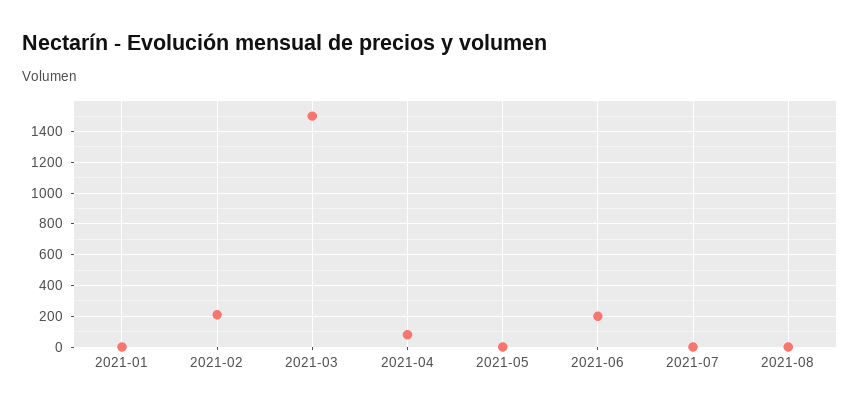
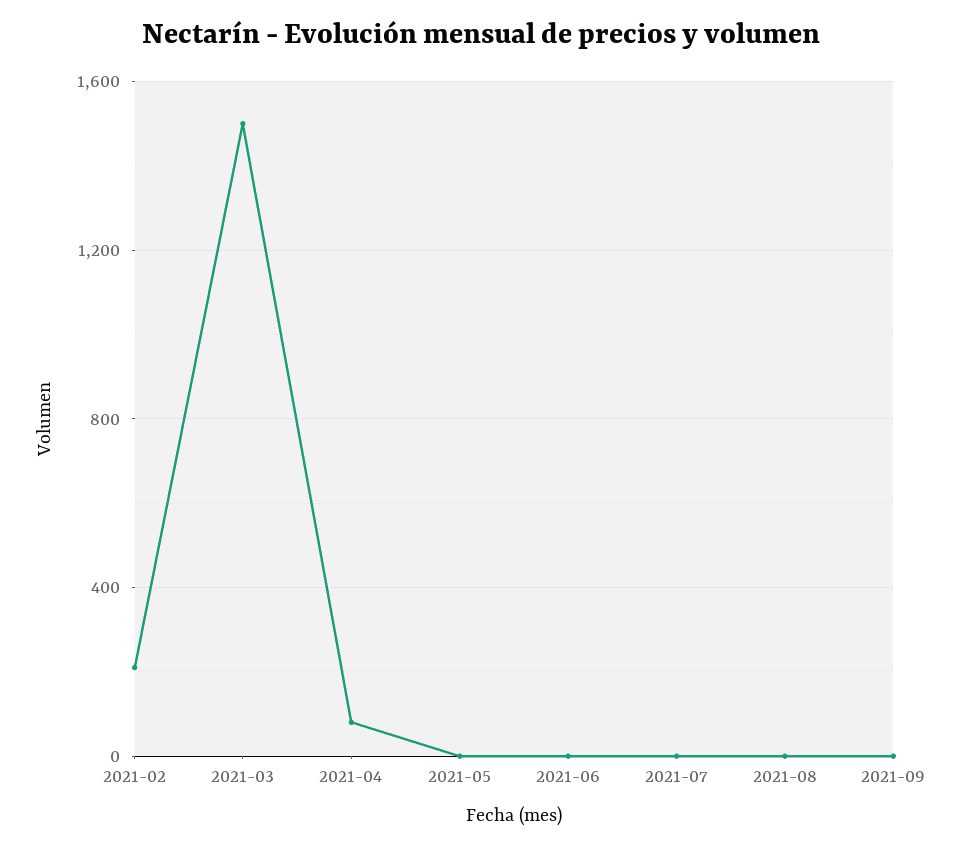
2021-01: 0 -> none
2021-06: 200 -> 0
2021-09: none -> 0

